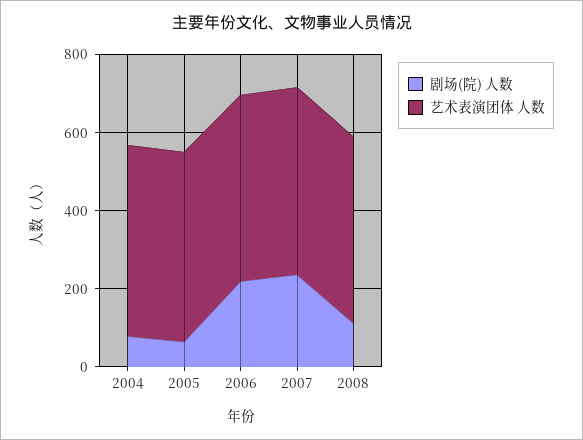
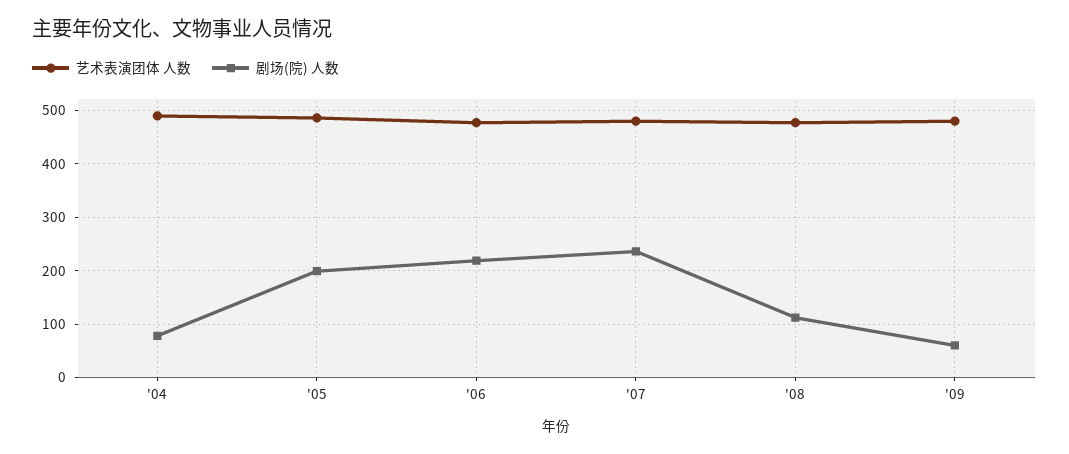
剧场(院) 人数, 2005: 50 -> 200
艺术表演团体 人数, '09: none -> 480
剧场(院) 人数, '09: none -> 60

